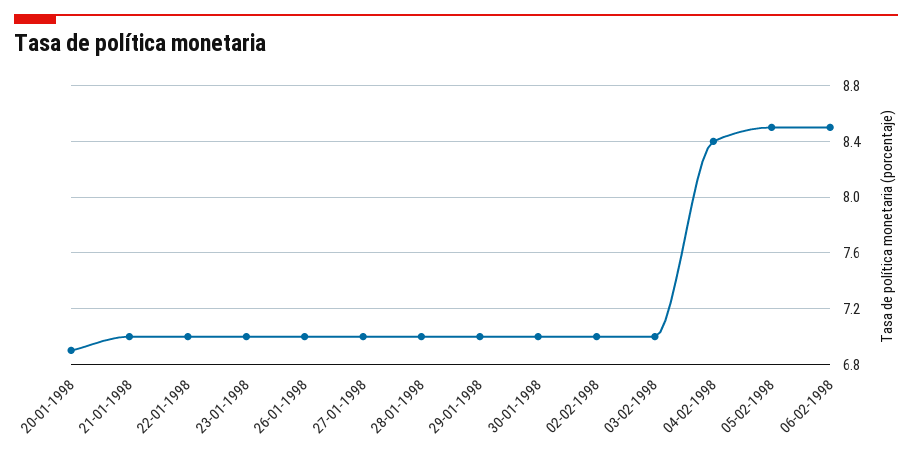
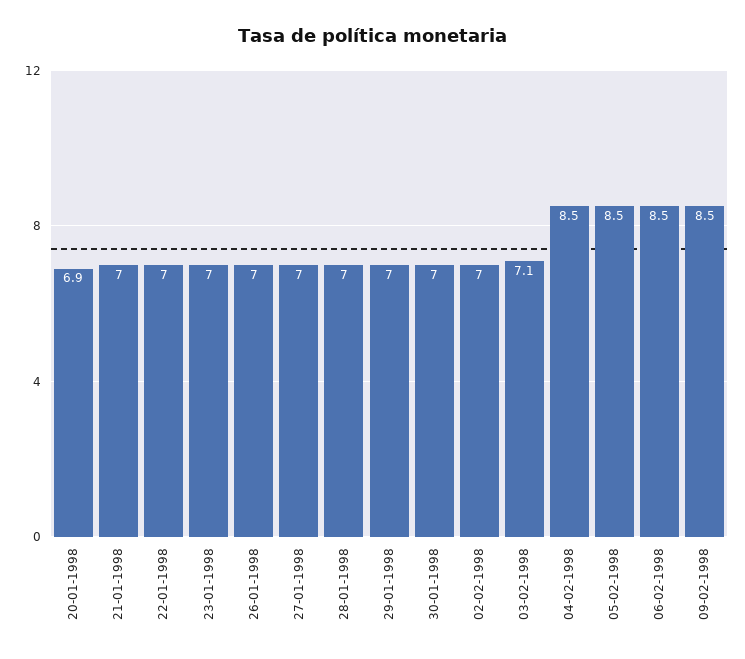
03-02-1998: 7 -> 7.1
04-02-1998: 8.4 -> 8.5
09-02-1998: none -> 8.5

